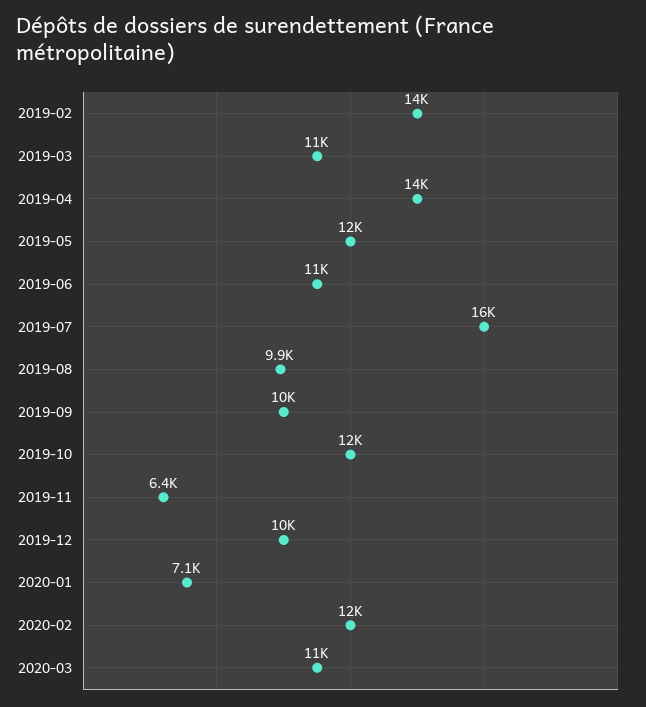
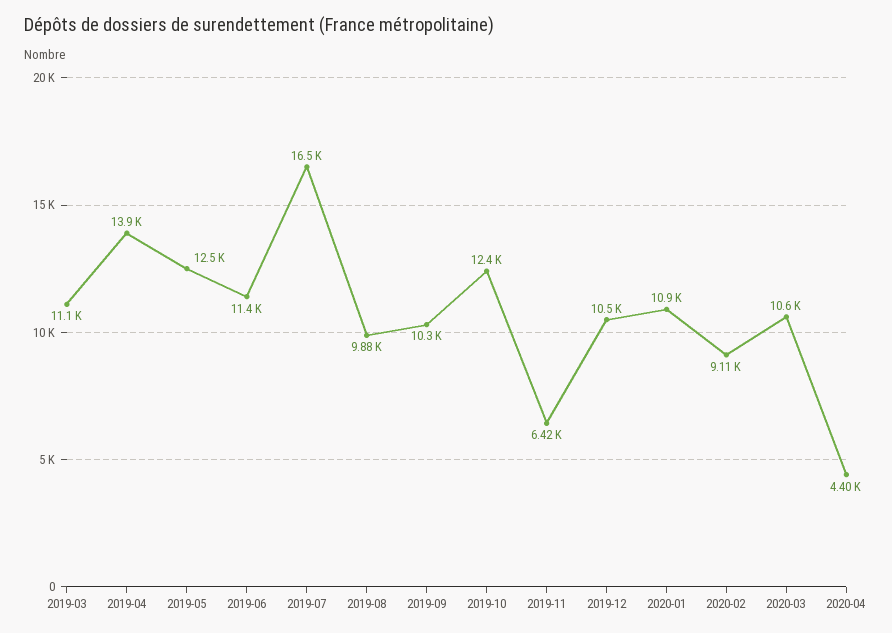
2019-02: 14000 -> none
2020-01: 7100 -> 10900
2020-02: 12000 -> 9110
2020-04: none -> 4400

